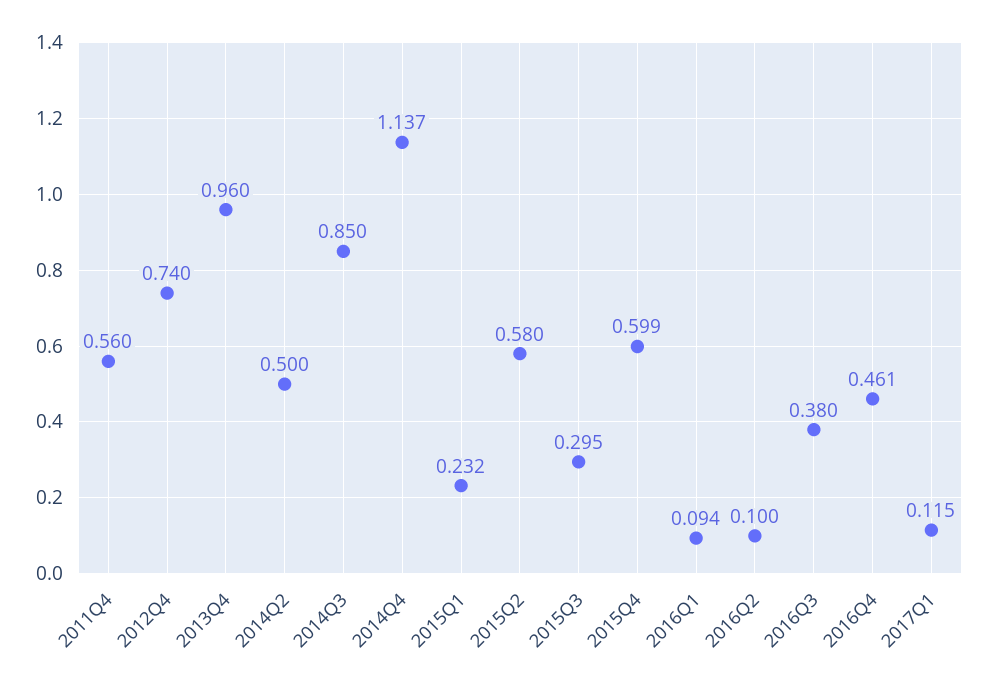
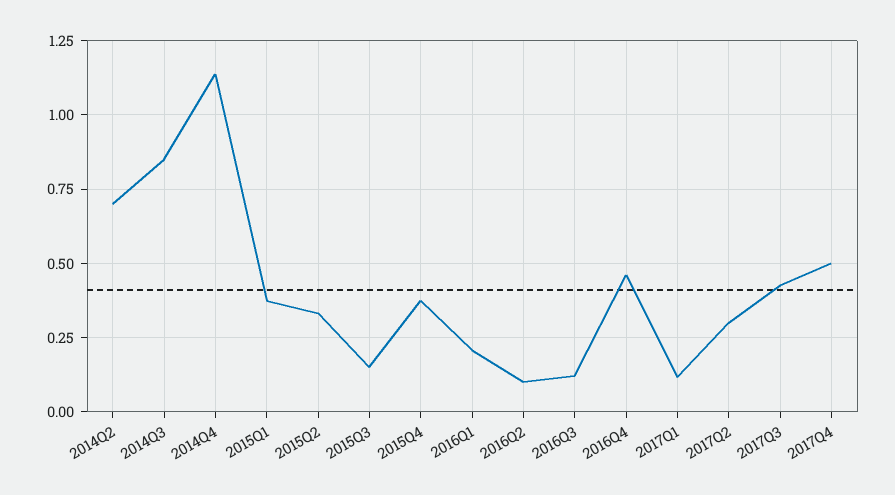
2011Q4: 0.56 -> none
2012Q4: 0.74 -> none
2013Q4: 0.96 -> none
2014Q2: 0.5 -> 0.7
2015Q1: 0.232 -> 0.375
2015Q2: 0.58 -> 0.325
2015Q3: 0.295 -> 0.15
2015Q4: 0.599 -> 0.375
2016Q1: 0.094 -> 0.2
2016Q3: 0.38 -> 0.125
2017Q2: none -> 0.3
2017Q3: none -> 0.425
2017Q4: none -> 0.5

